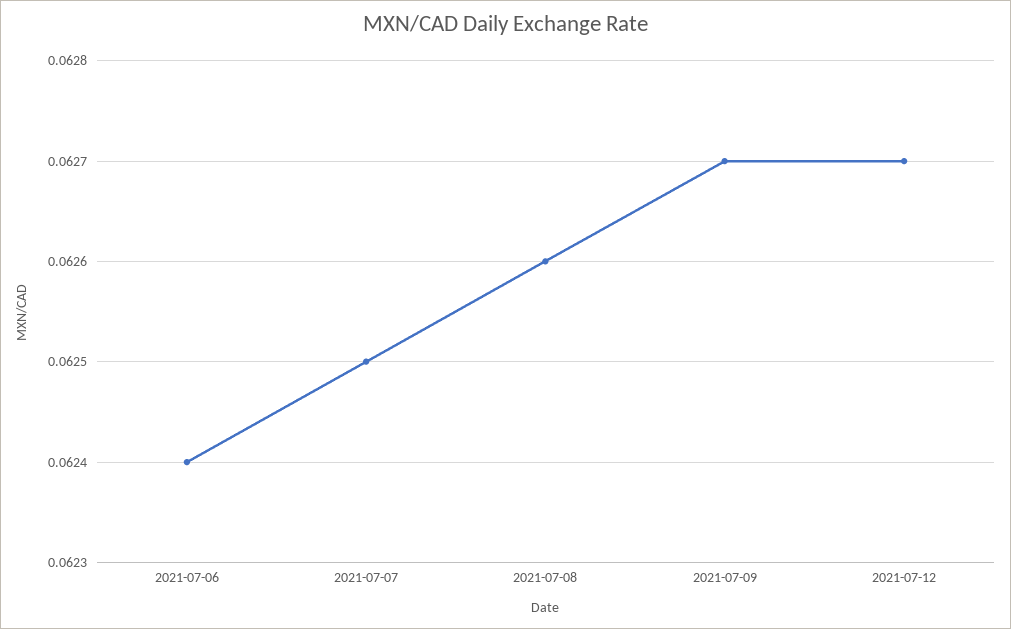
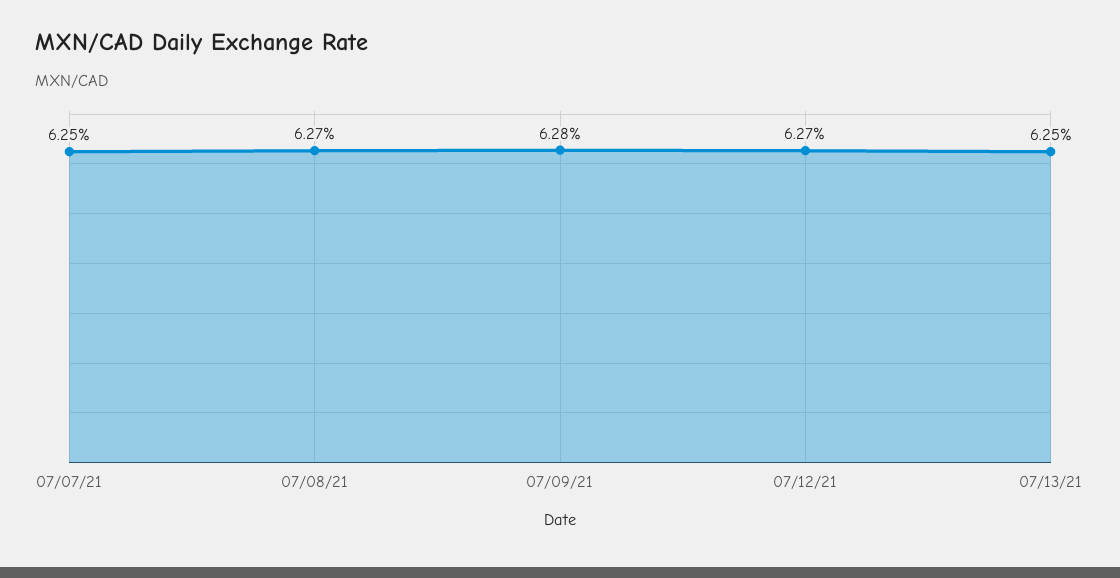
2021-07-06: 0.0624 -> none
2021-07-08: 0.0626 -> 0.0627
2021-07-09: 0.0627 -> 0.0628
07/13/21: none -> 0.0625

